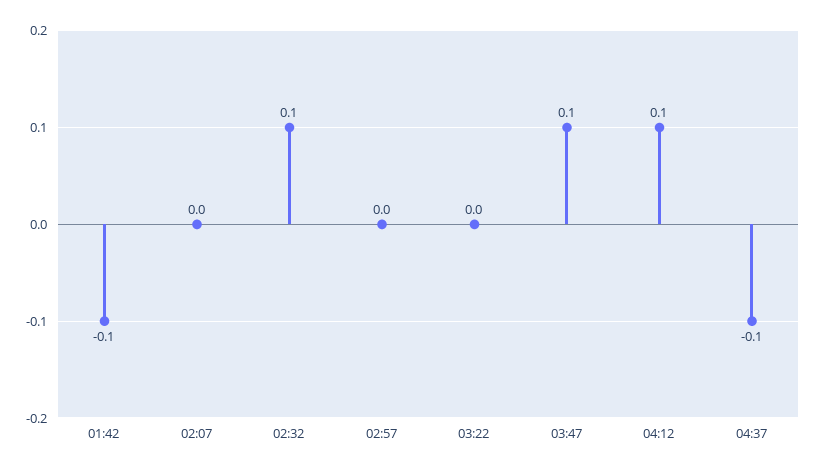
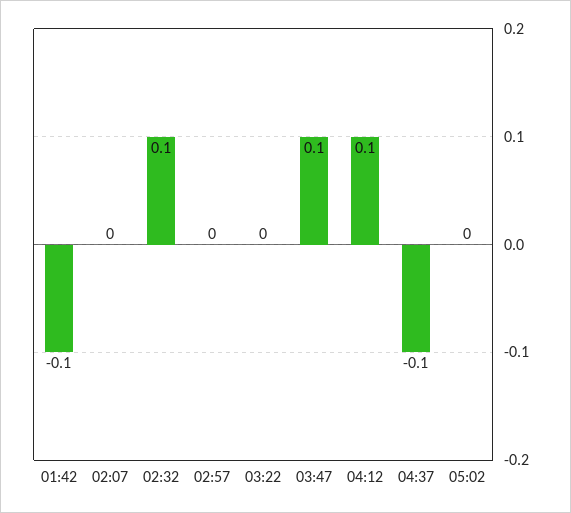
05:02: none -> 0

